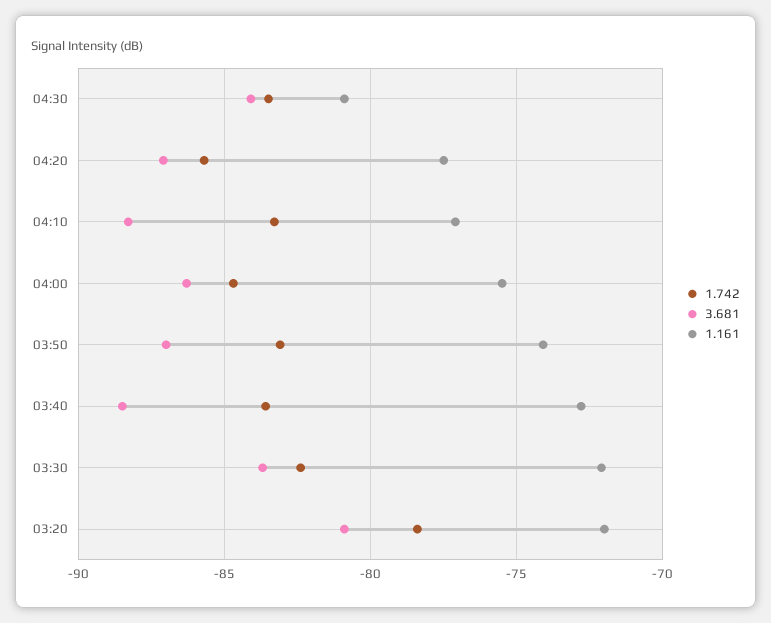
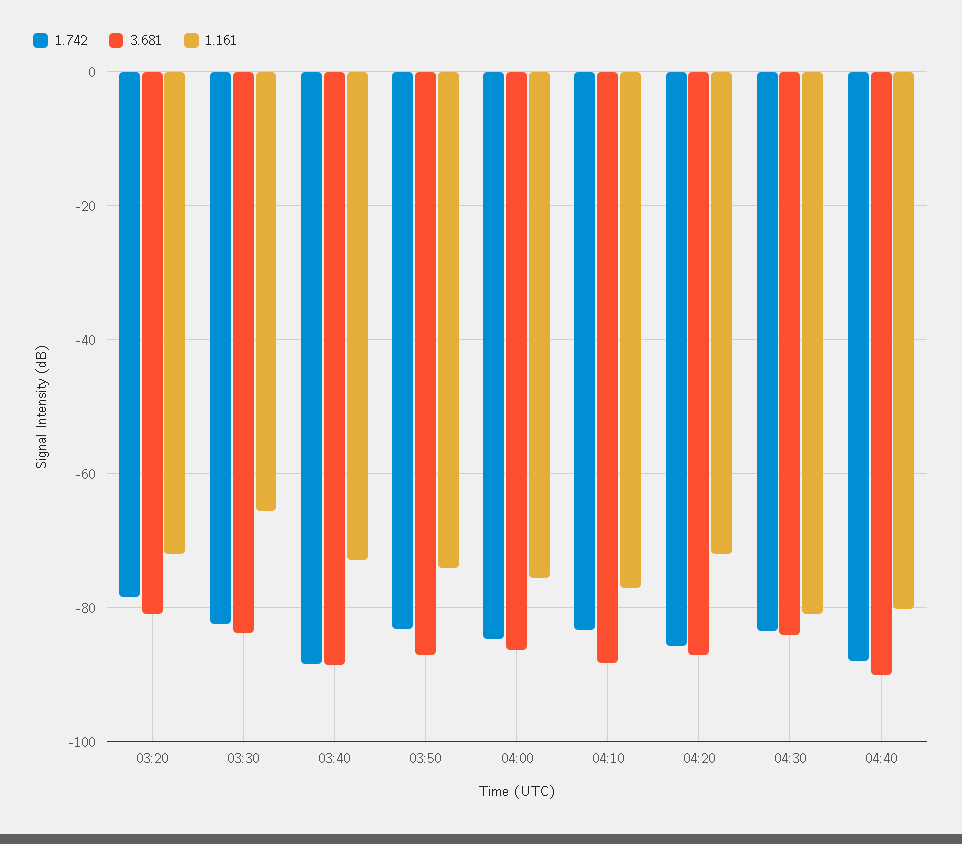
1.161, 04:20: -77.5 -> -72
1.742, 03:40: -83.5 -> -88
1.161, 03:30: -72 -> -66
1.742, 04:40: none -> -88
3.681, 04:40: none -> -90
1.161, 04:40: none -> -80

